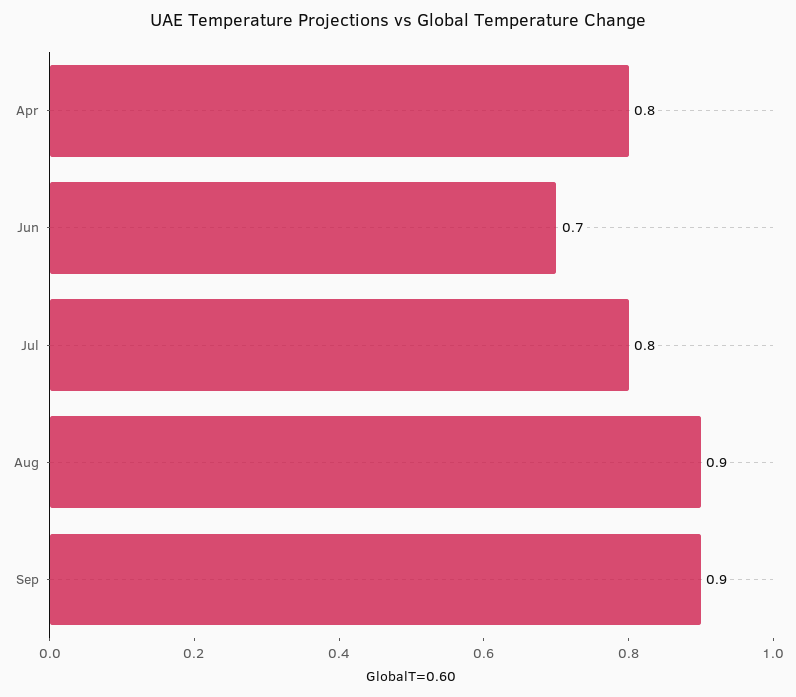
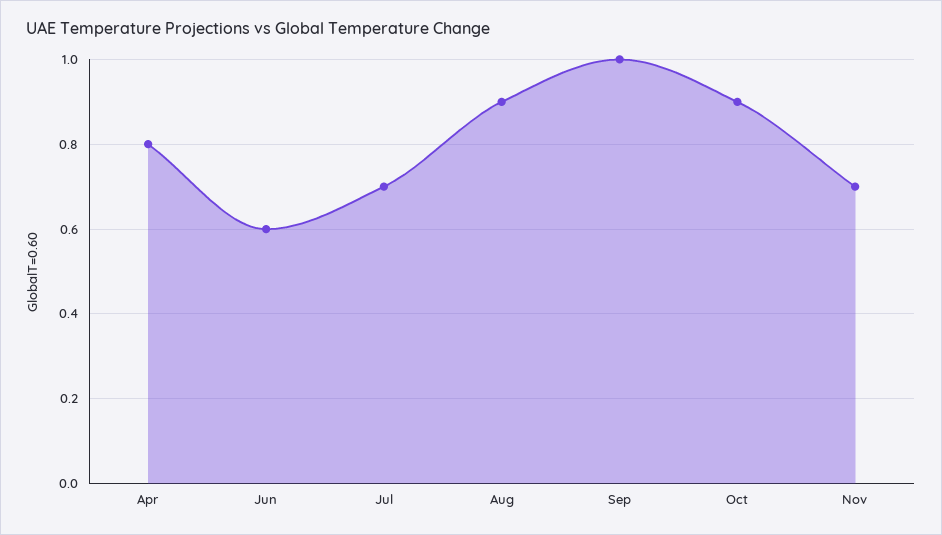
Jun: 0.7 -> 0.6
Jul: 0.8 -> 0.7
Sep: 0.9 -> 1
Oct: none -> 0.9
Nov: none -> 0.7

